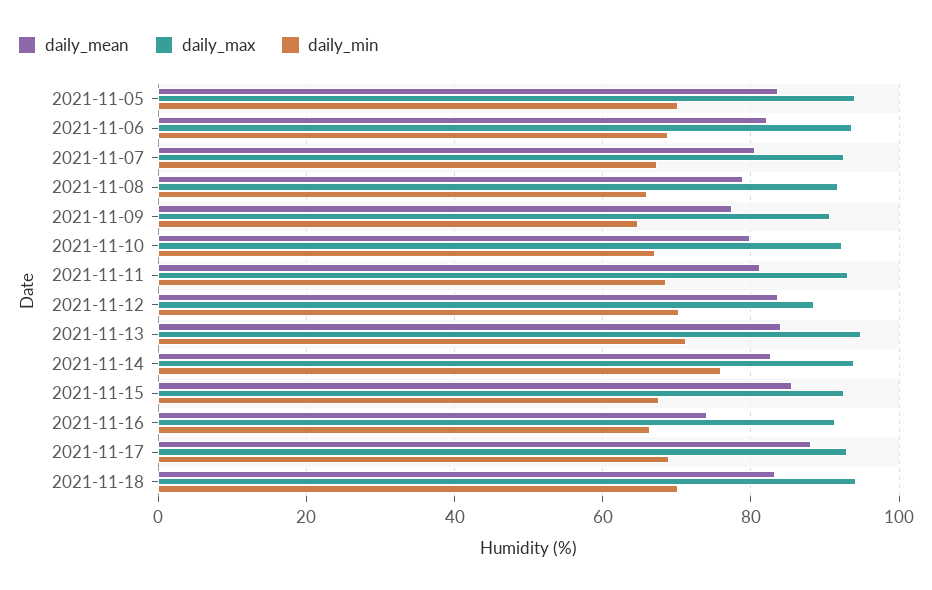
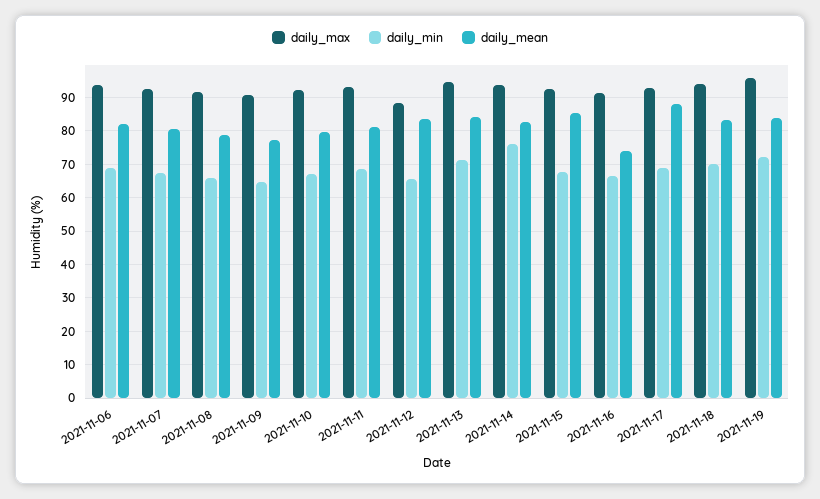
daily_mean, 2021-11-05: 84 -> none
daily_max, 2021-11-05: 94 -> none
daily_min, 2021-11-05: 70 -> none
daily_min, 2021-11-12: 70 -> 66
daily_max, 2021-11-19: none -> 96
daily_min, 2021-11-19: none -> 72
daily_mean, 2021-11-19: none -> 84

